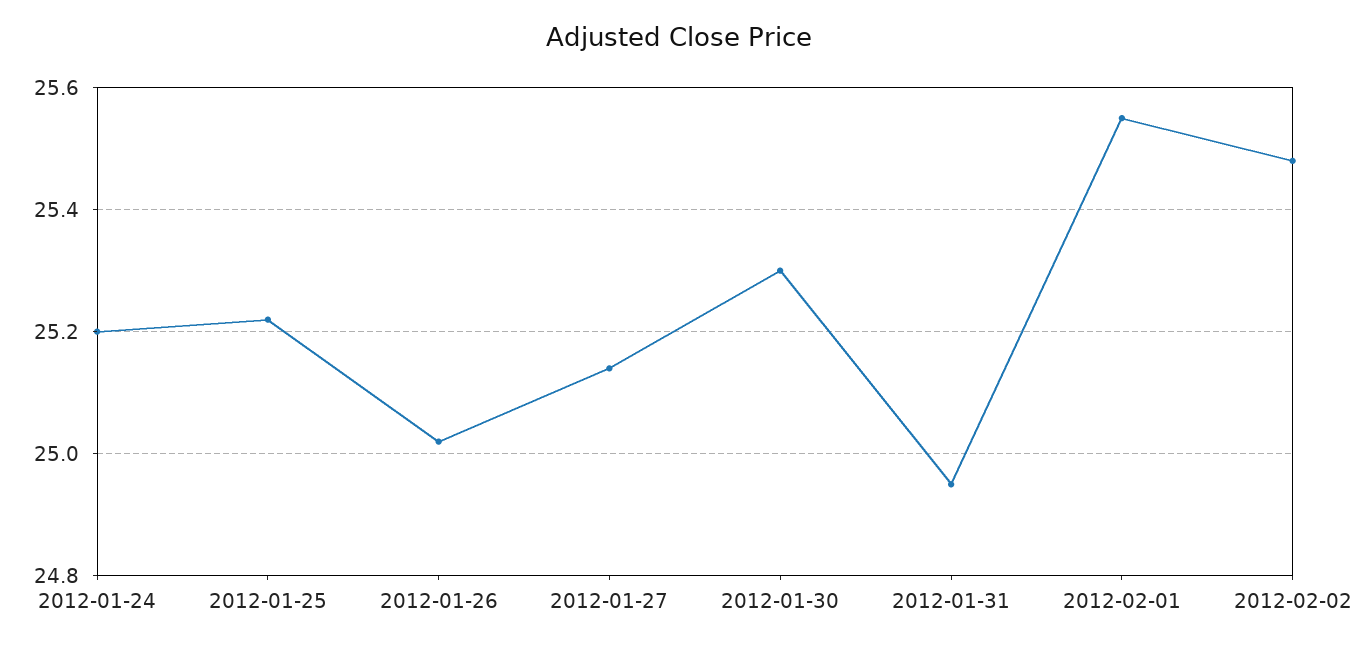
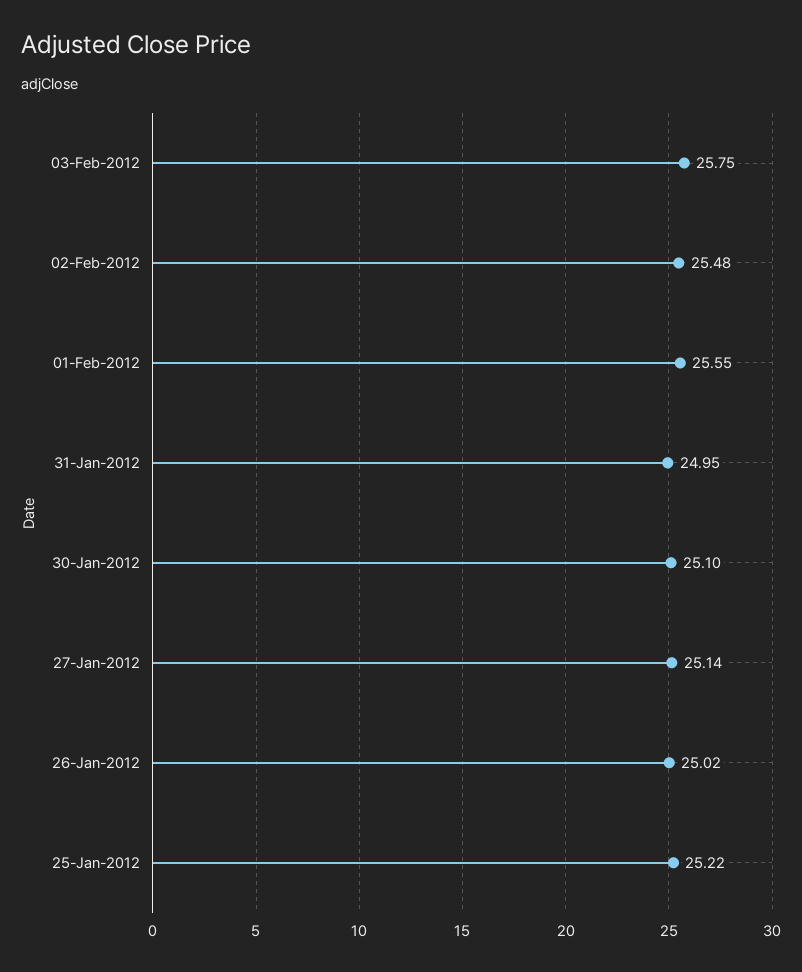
2012-01-24: 25.2 -> none
2012-01-30: 25.3 -> 25.1
03-Feb-2012: none -> 25.75

